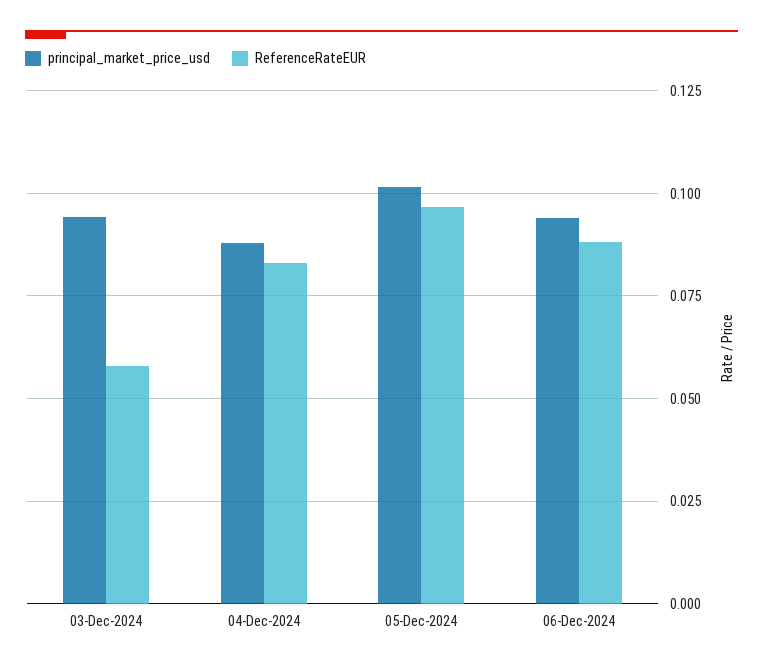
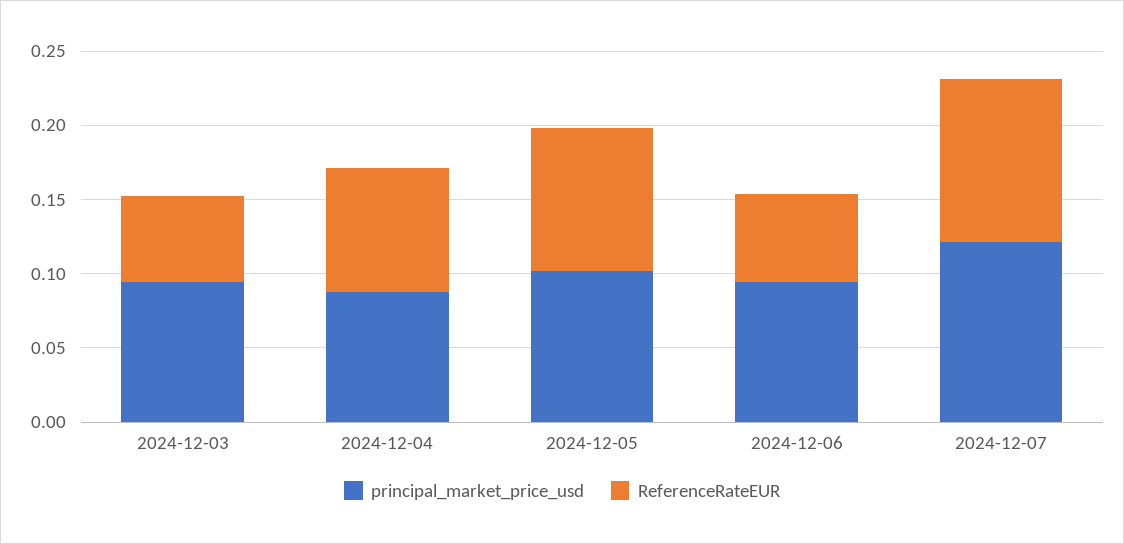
ReferenceRateEUR, 06-Dec-2024: 0.0875 -> 0.06
principal_market_price_usd, 2024-12-07: none -> 0.12
ReferenceRateEUR, 2024-12-07: none -> 0.11

